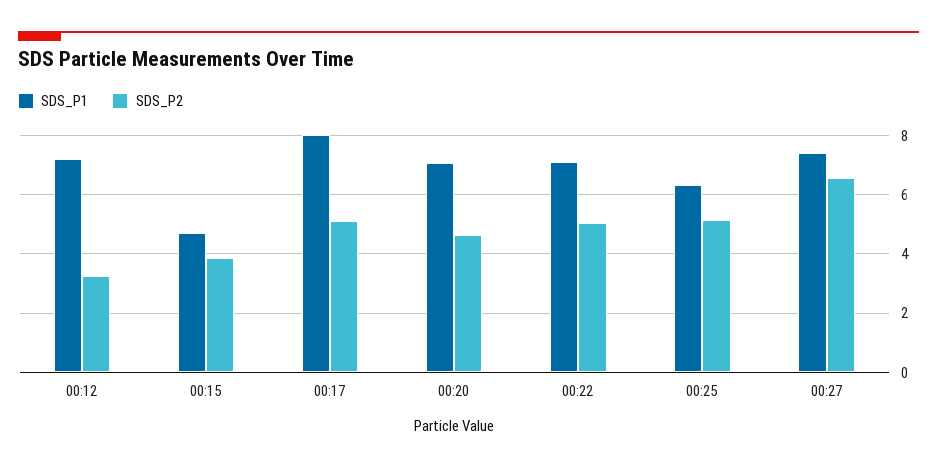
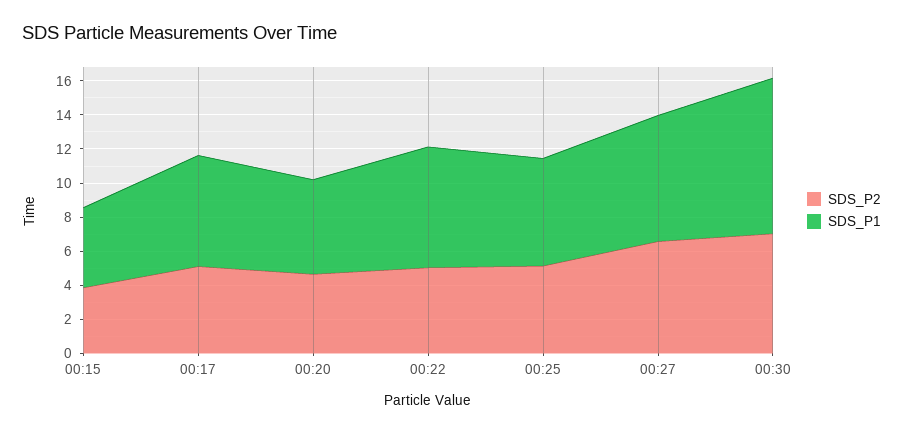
SDS_P1, 00:12: 7.25 -> none
SDS_P2, 00:12: 3.25 -> none
SDS_P1, 00:17: 8 -> 6.5
SDS_P1, 00:20: 7 -> 5.5
SDS_P2, 00:30: none -> 7
SDS_P1, 00:30: none -> 9

